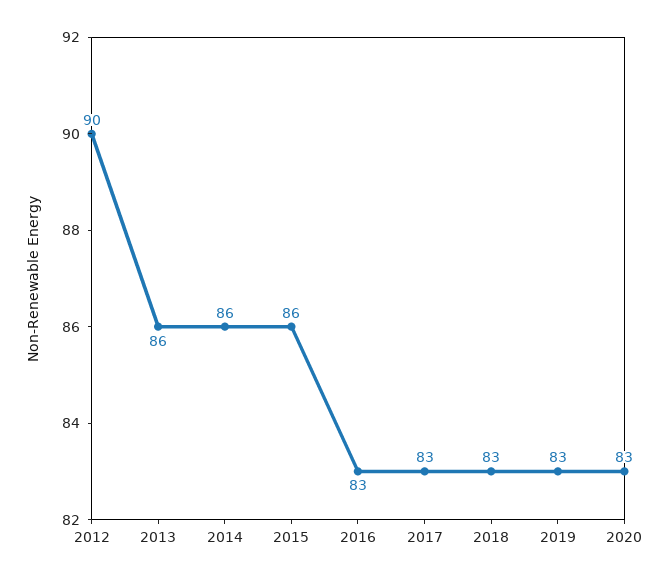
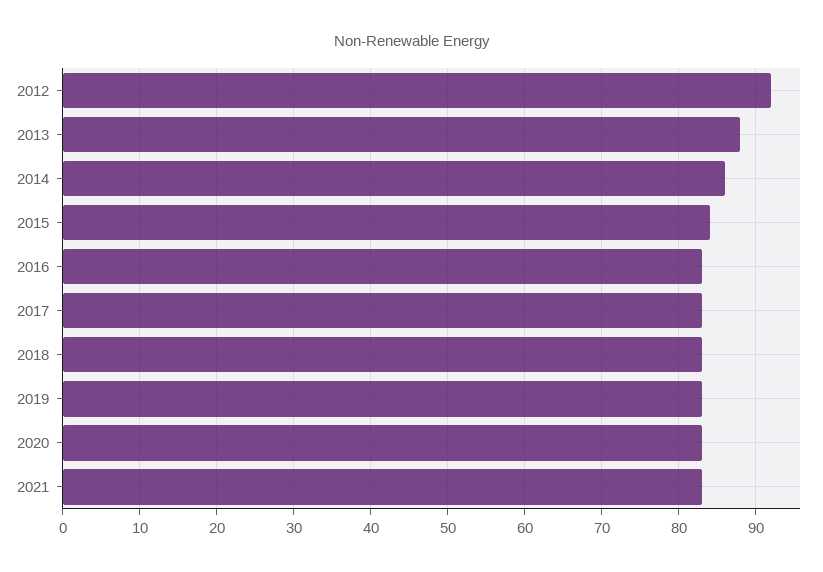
2012: 90 -> 92
2013: 86 -> 88
2015: 86 -> 84
2021: none -> 83

